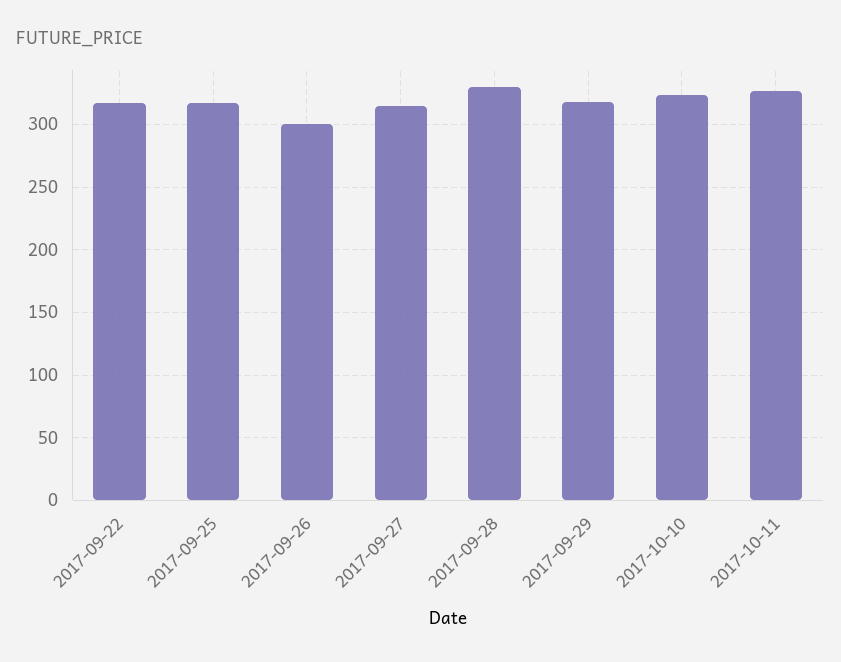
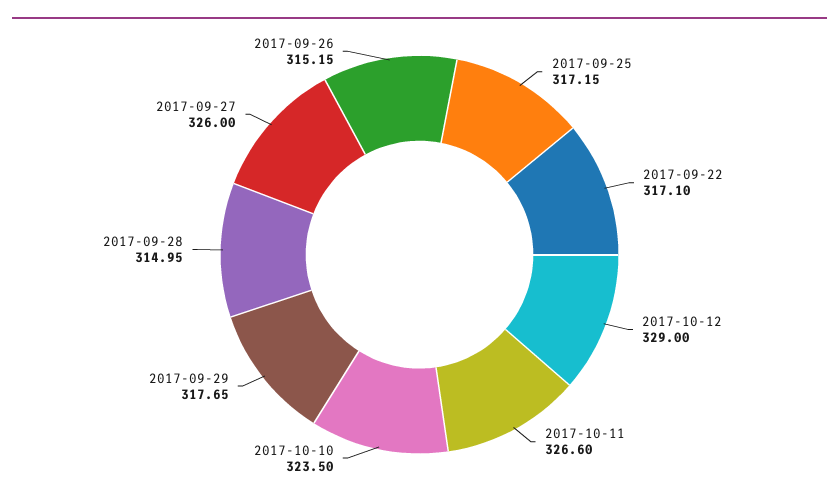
2017-09-26: 300 -> 315.15
2017-09-27: 315 -> 326
2017-09-28: 330 -> 314.95
2017-10-12: none -> 329

